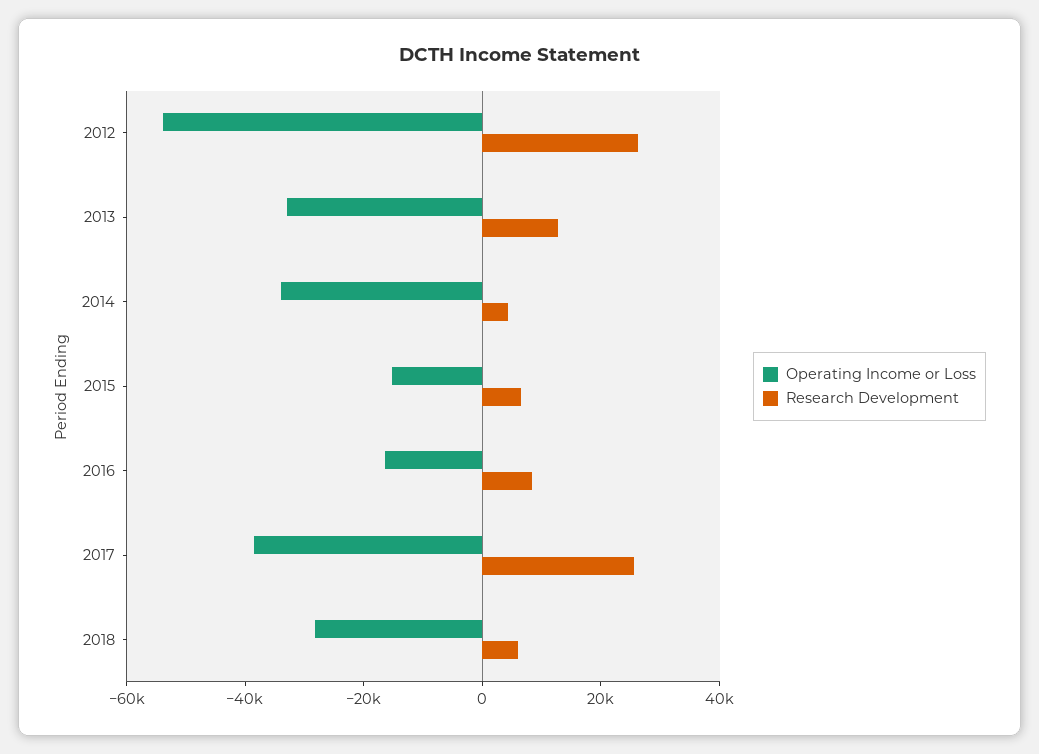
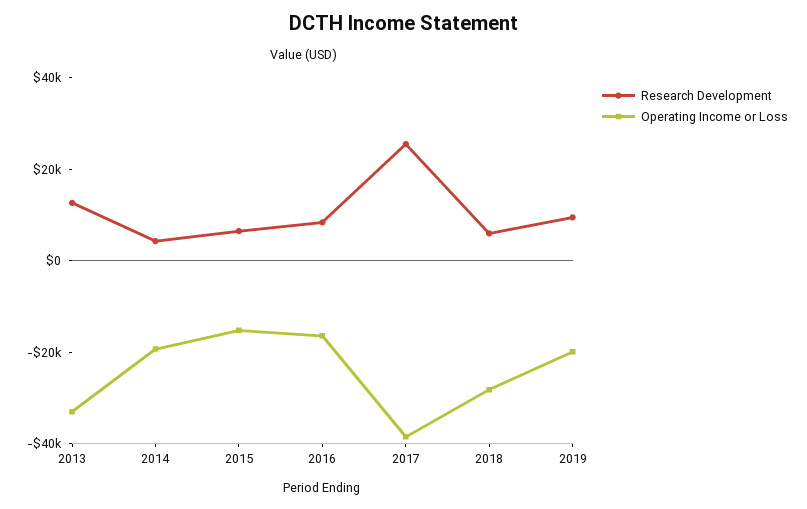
Operating Income or Loss, 2012: -55000 -> none
Research Development, 2012: 25000 -> none
Operating Income or Loss, 2014: -35000 -> -20000
Research Development, 2019: none -> 10000
Operating Income or Loss, 2019: none -> -20000

